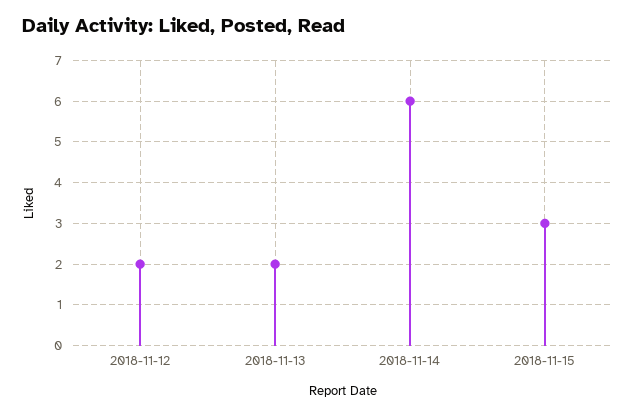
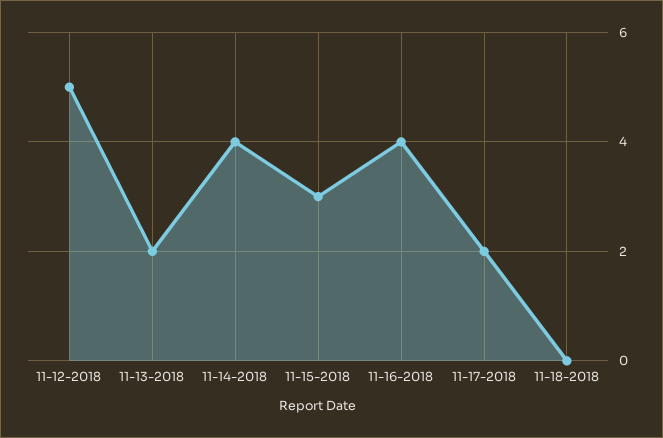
2018-11-12: 2 -> 5
2018-11-14: 6 -> 4
11-16-2018: none -> 4
11-17-2018: none -> 2
11-18-2018: none -> 0

